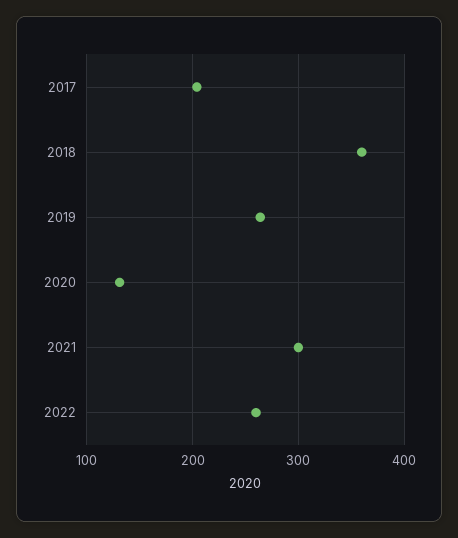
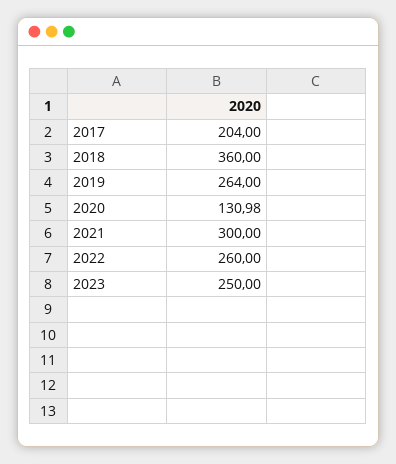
2023: none -> 250

